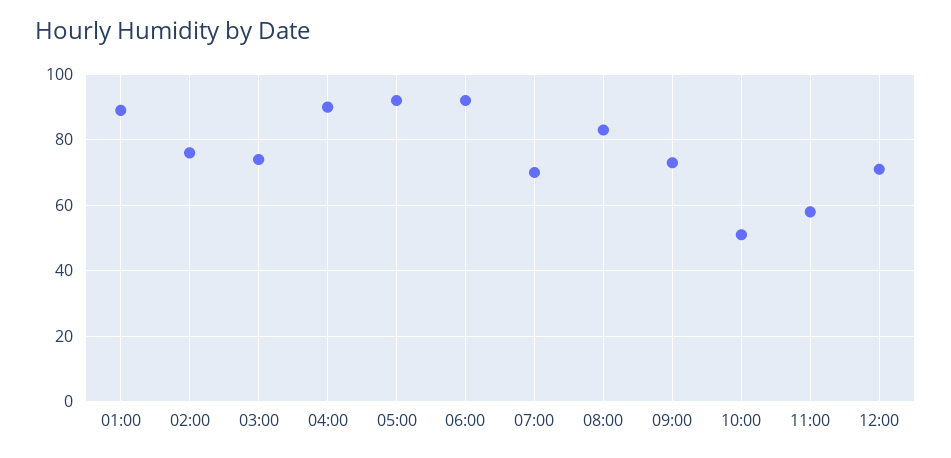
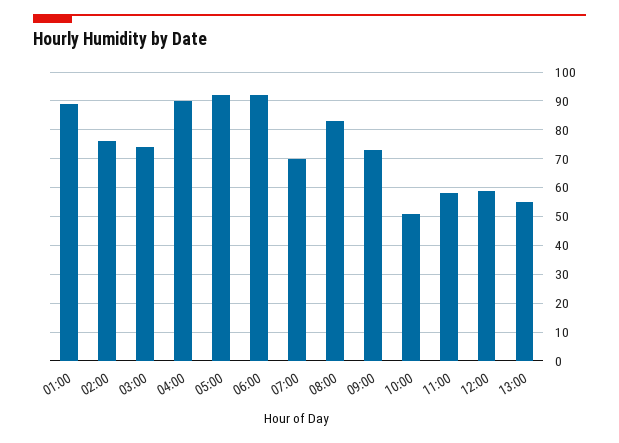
12:00: 70 -> 60
13:00: none -> 55

